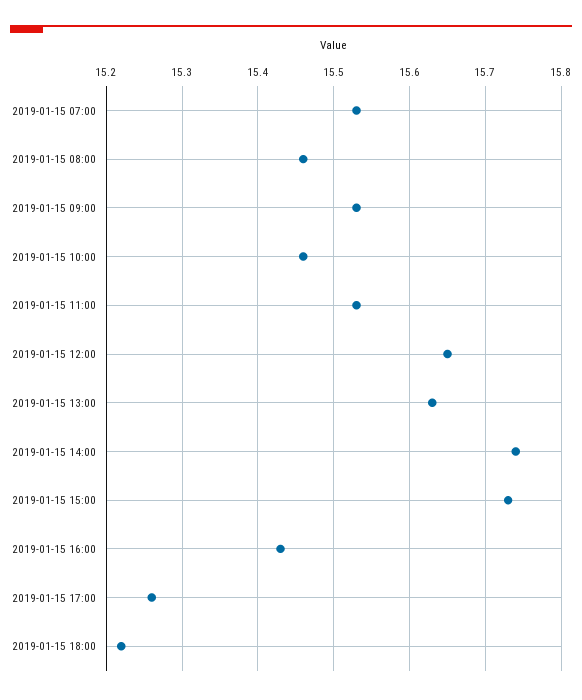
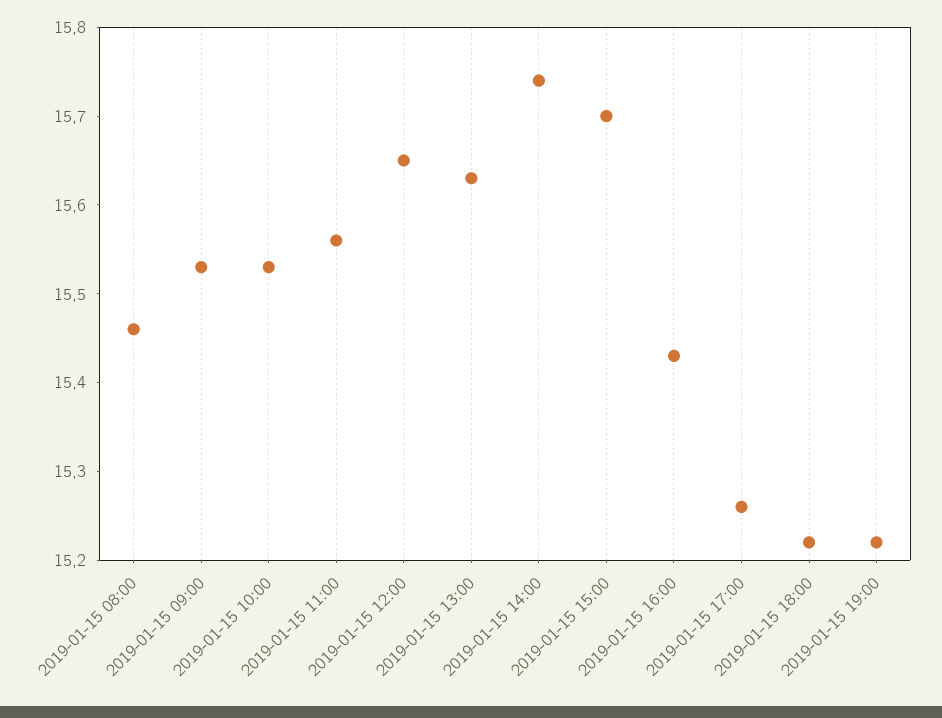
2019-01-15 07:00: 15.53 -> none
2019-01-15 10:00: 15.46 -> 15.53
2019-01-15 11:00: 15.53 -> 15.56
2019-01-15 15:00: 15.73 -> 15.7
2019-01-15 19:00: none -> 15.22

